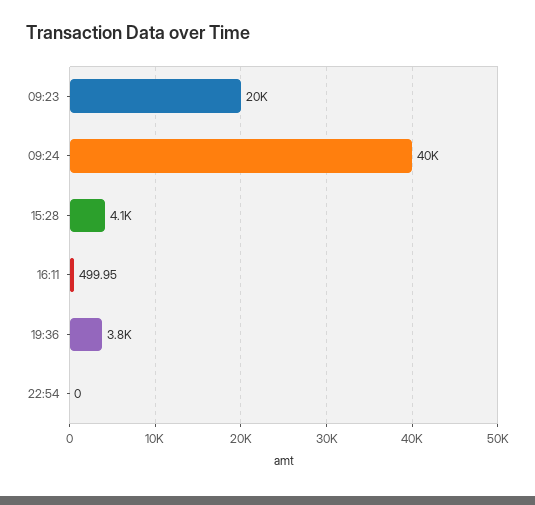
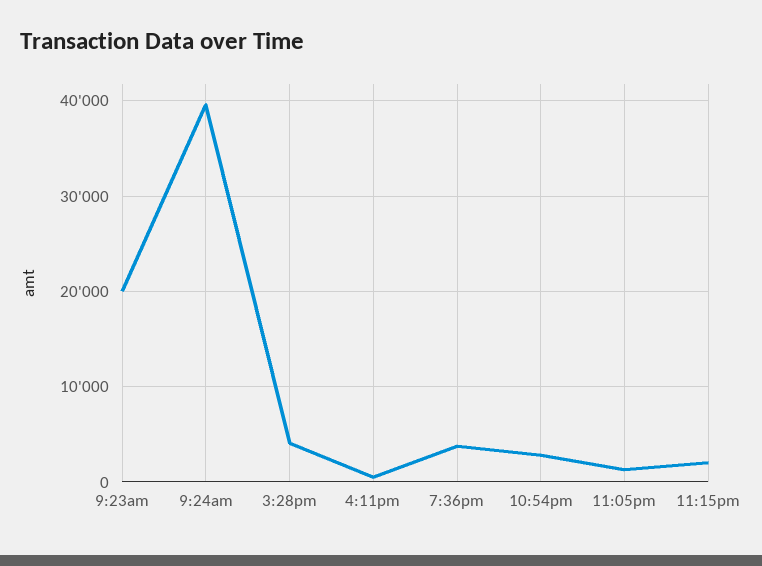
22:54: 0 -> 3000
11:05pm: none -> 1000
11:15pm: none -> 2000

